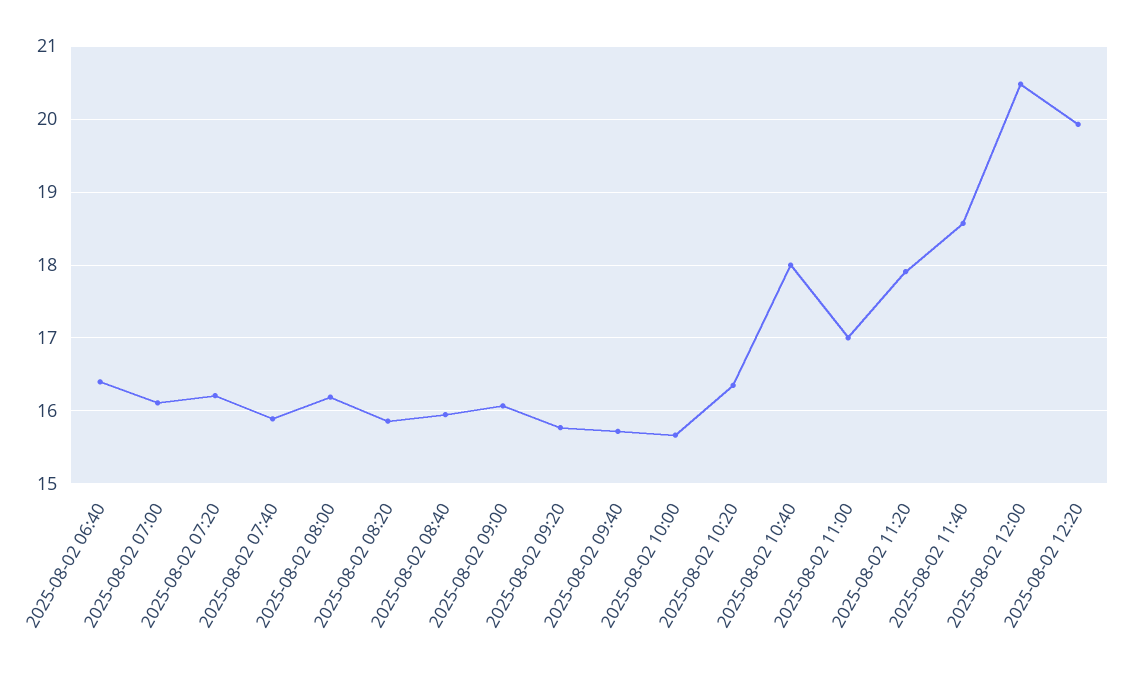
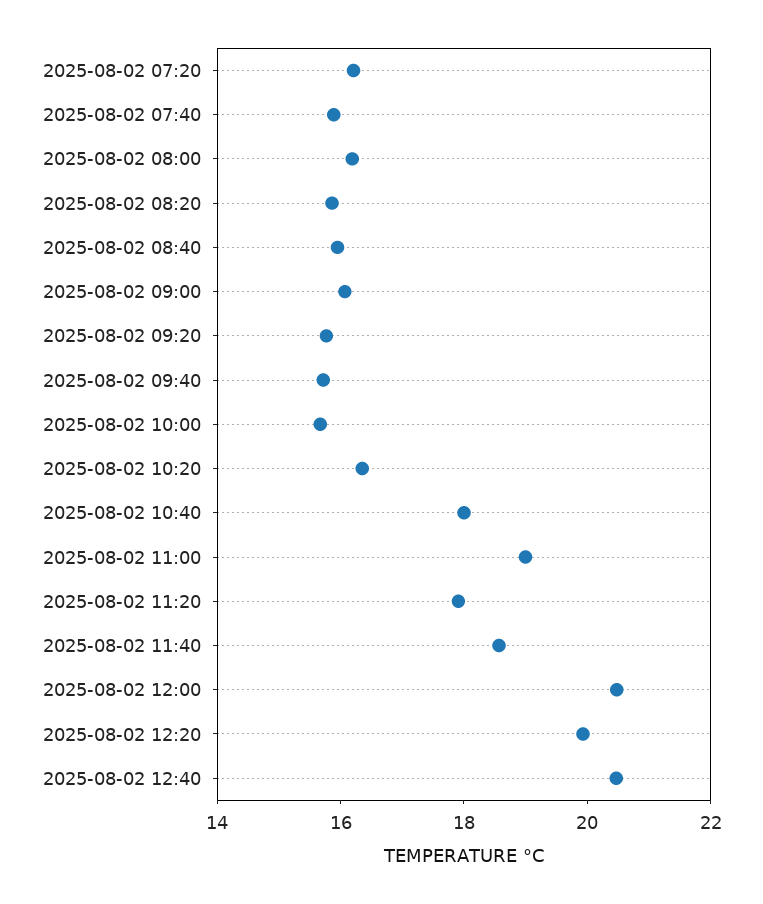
2025-08-02 06:40: 16.4 -> none
2025-08-02 07:00: 16.1 -> none
2025-08-02 11:00: 17 -> 19
2025-08-02 12:40: none -> 20.5

